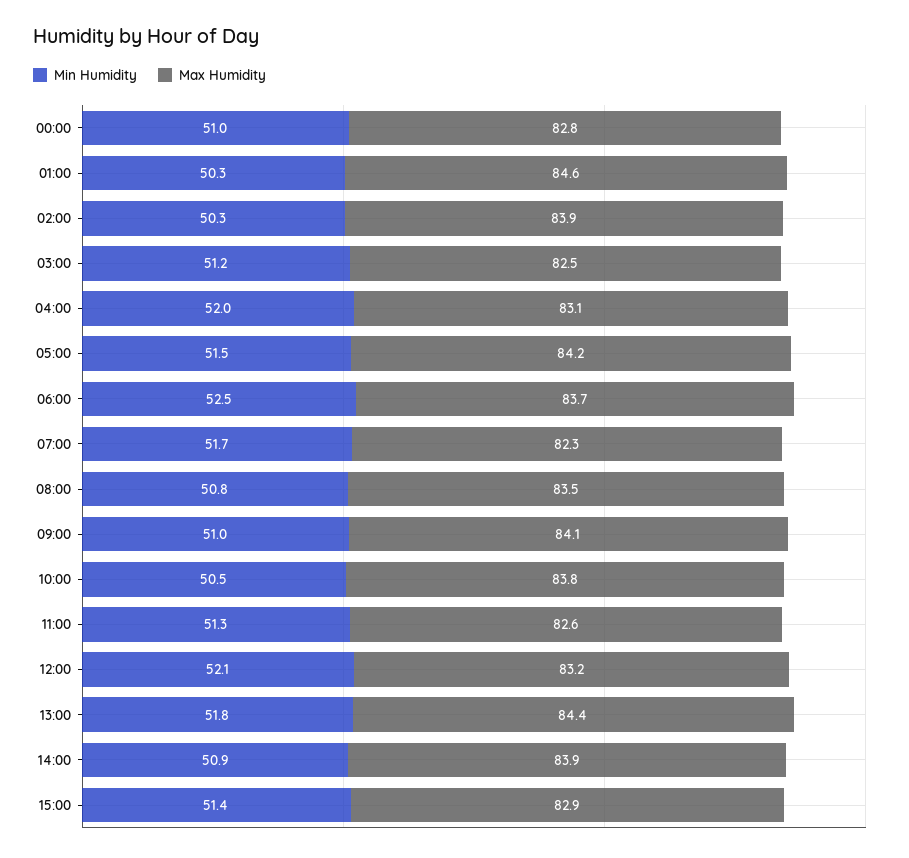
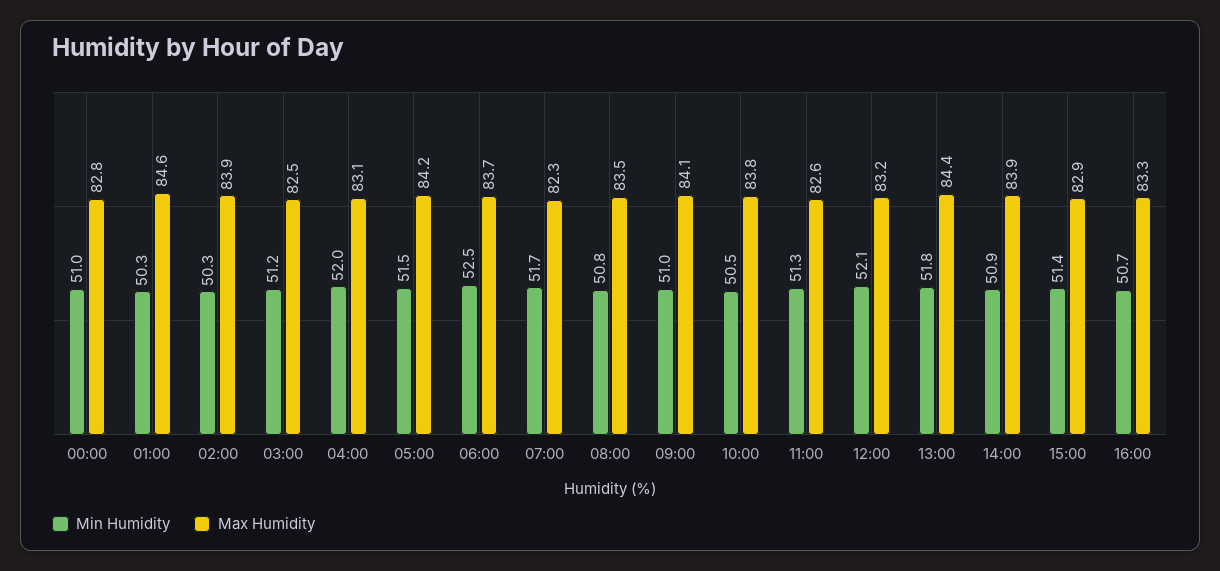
Min Humidity, 16:00: none -> 50.7
Max Humidity, 16:00: none -> 83.3

